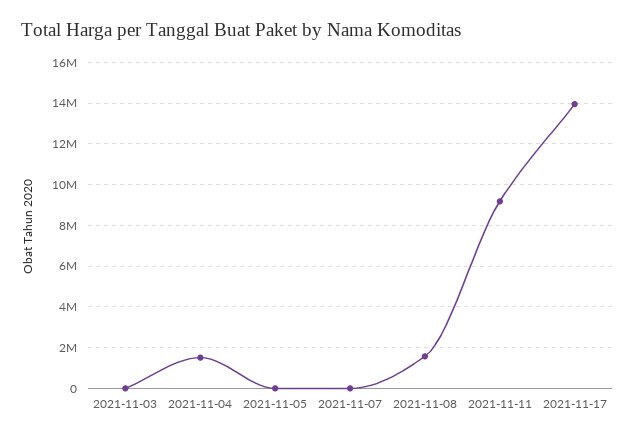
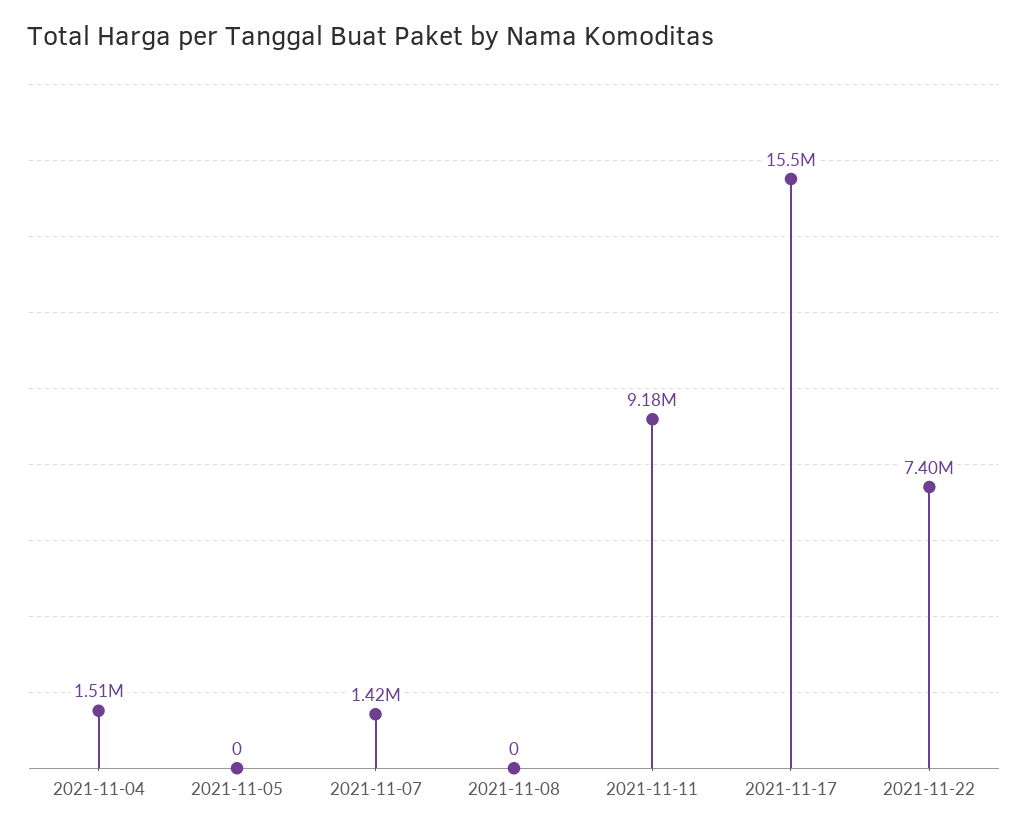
2021-11-03: 0 -> none
2021-11-07: 0 -> 1420000
2021-11-08: 1500000 -> 0
2021-11-17: 14000000 -> 15500000
2021-11-22: none -> 7400000

